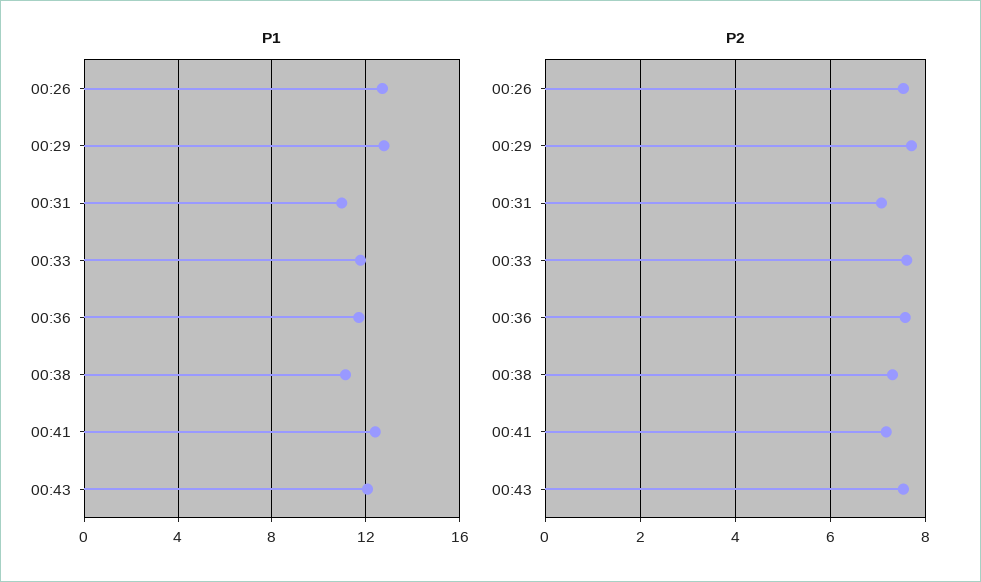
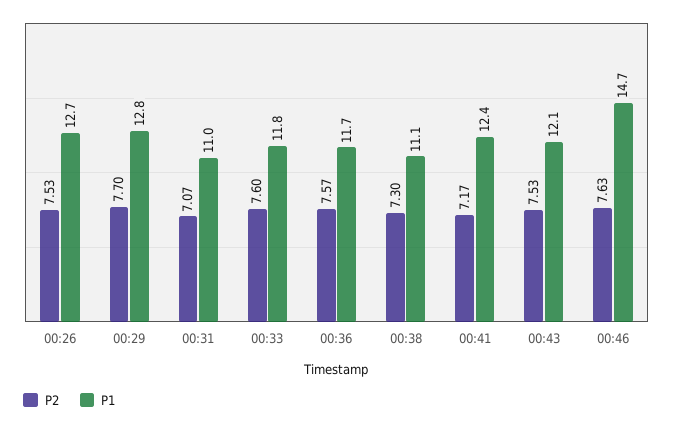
P2, 00:46: none -> 7.63
P1, 00:46: none -> 14.7

